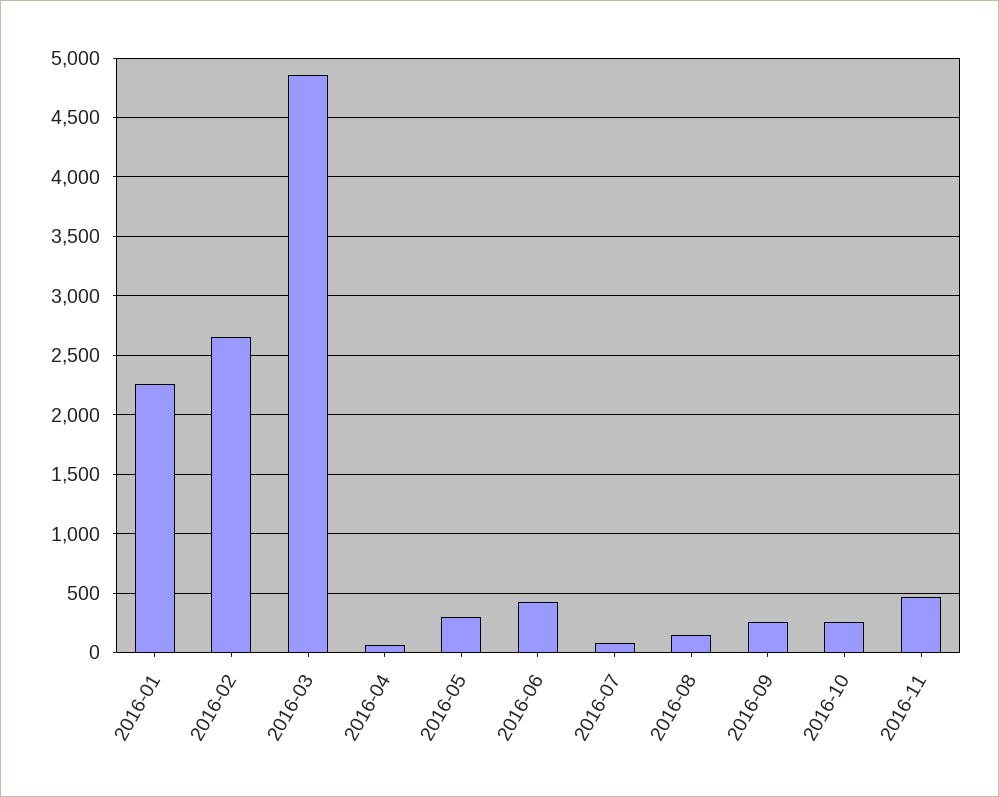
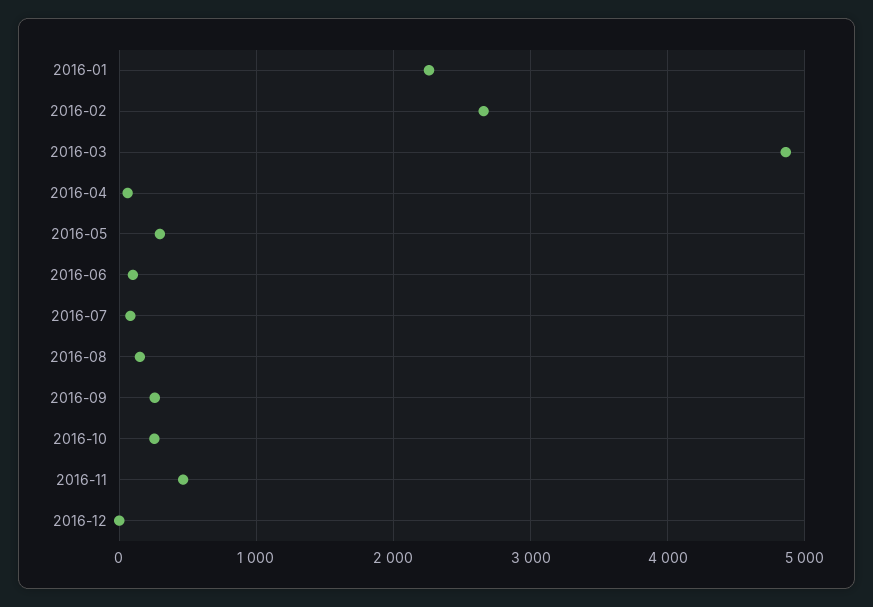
2016-06: 400 -> 100
2016-12: none -> 0

